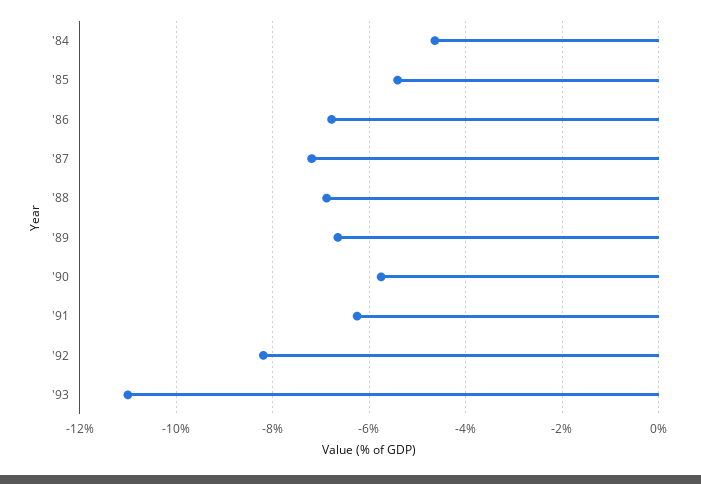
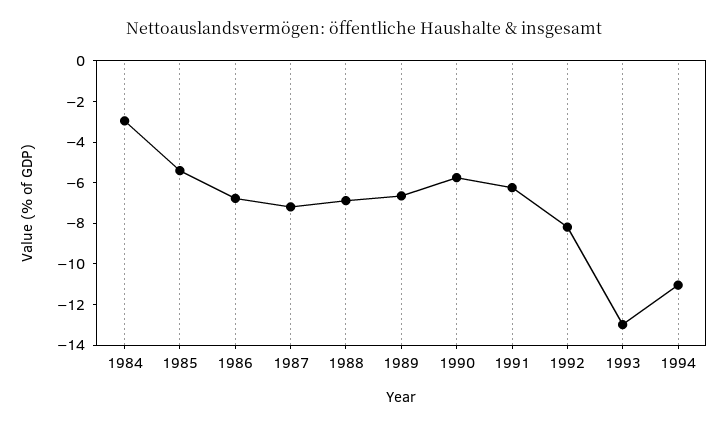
'84: -4.6 -> -3
'93: -11 -> -13
1994: none -> -11

